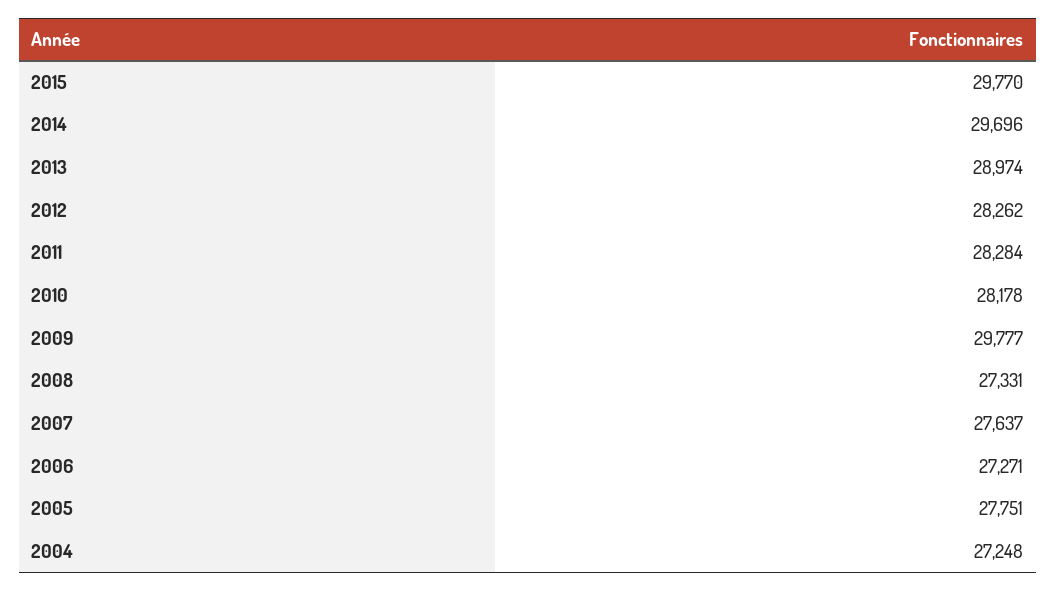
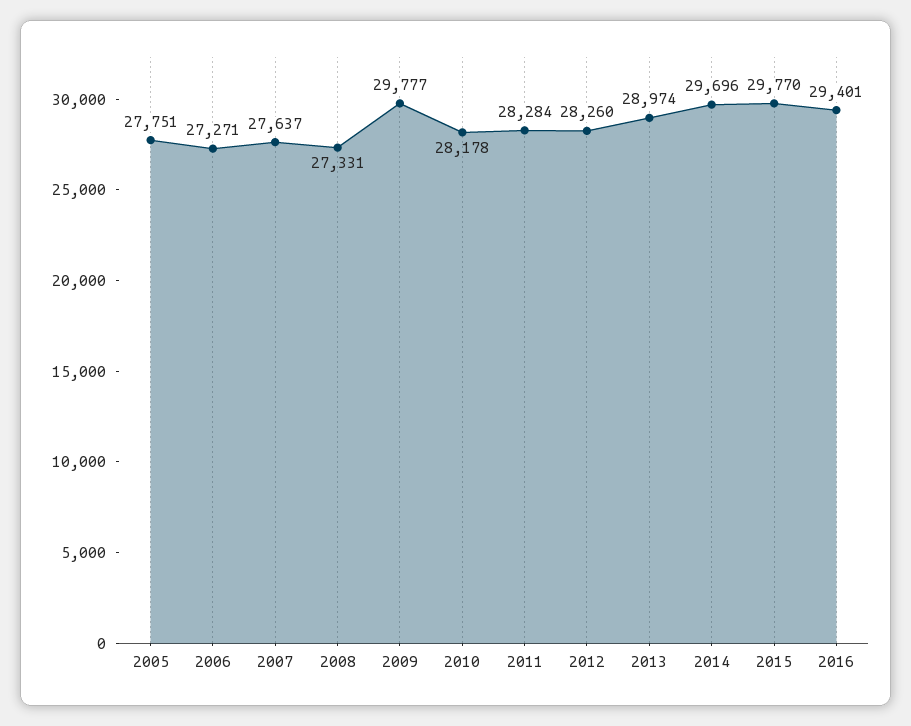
2012: 28262 -> 28260
2004: 27248 -> none
2016: none -> 29401

